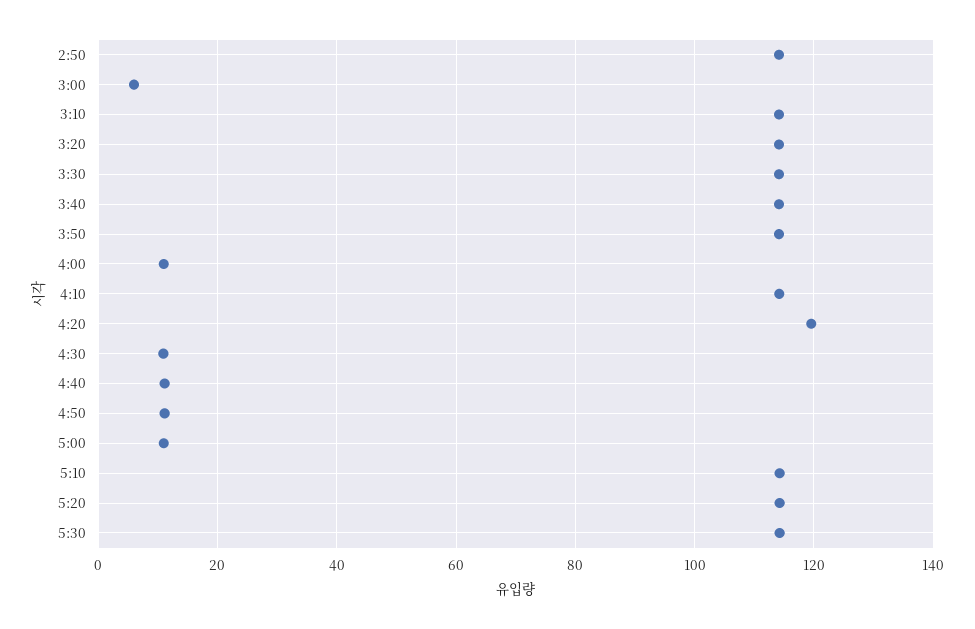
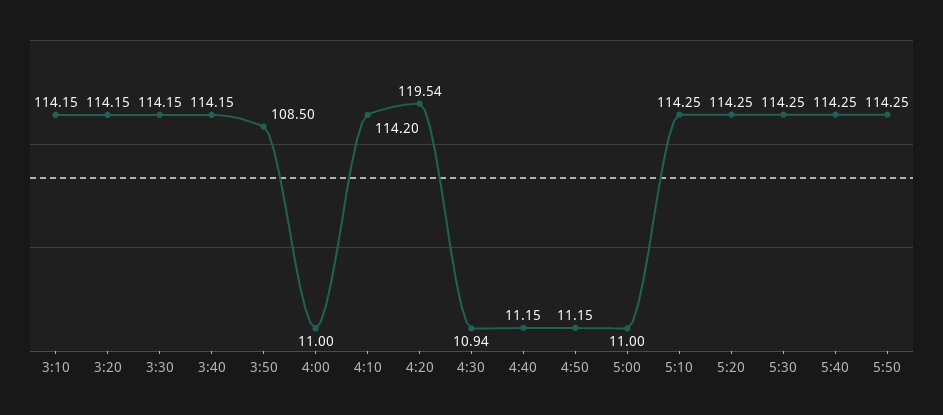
2:50: 114 -> none
3:00: 6 -> none
3:50: 114 -> 108.5
5:40: none -> 114.25
5:50: none -> 114.25

